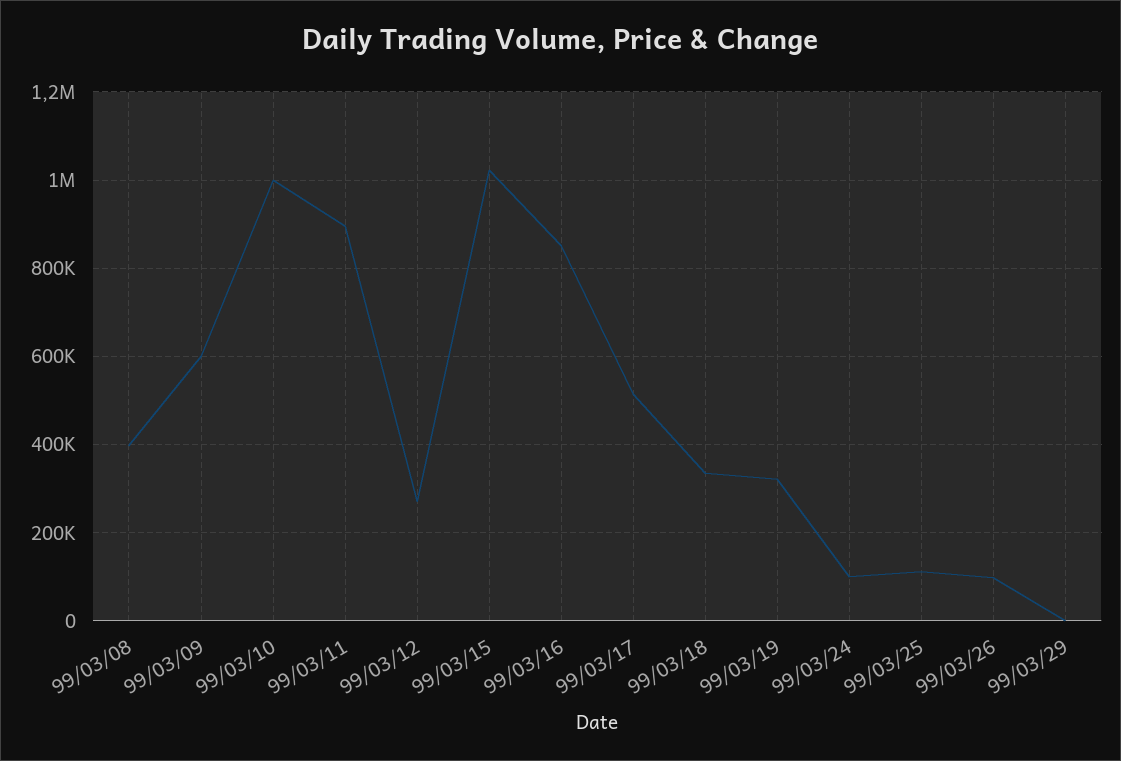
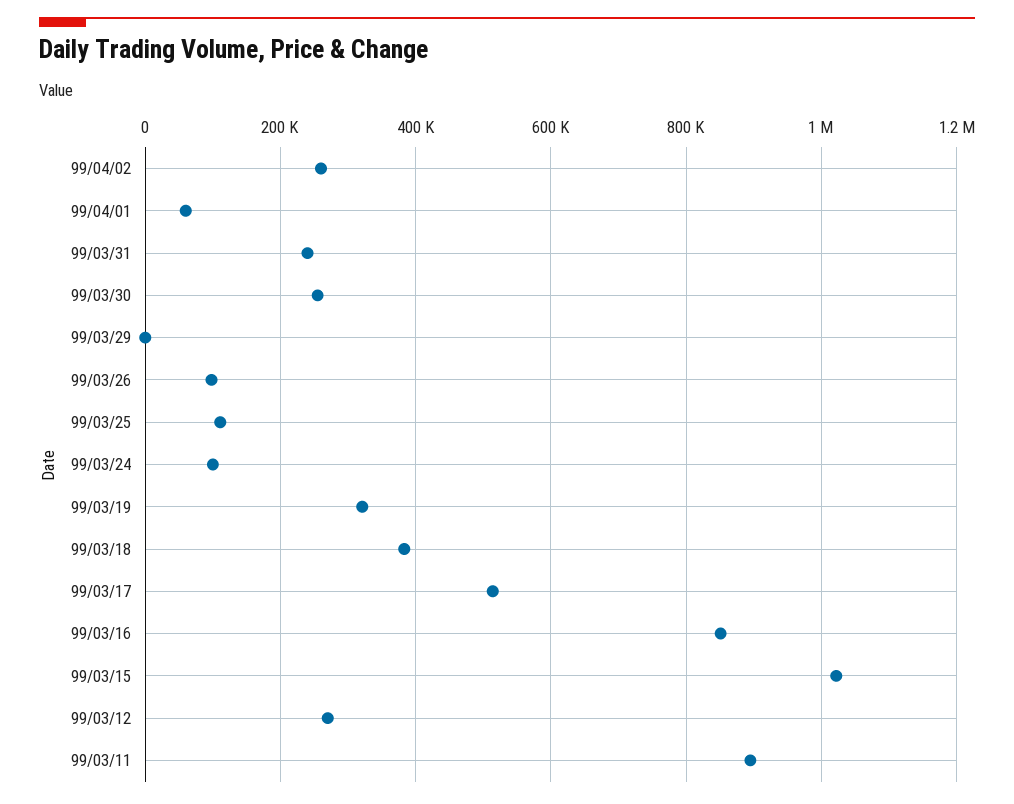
99/03/08: 400000 -> none
99/03/09: 600000 -> none
99/03/10: 1000000 -> none
99/03/18: 340000 -> 380000
99/04/02: none -> 260000
99/04/01: none -> 60000
99/03/31: none -> 240000
99/03/30: none -> 260000

